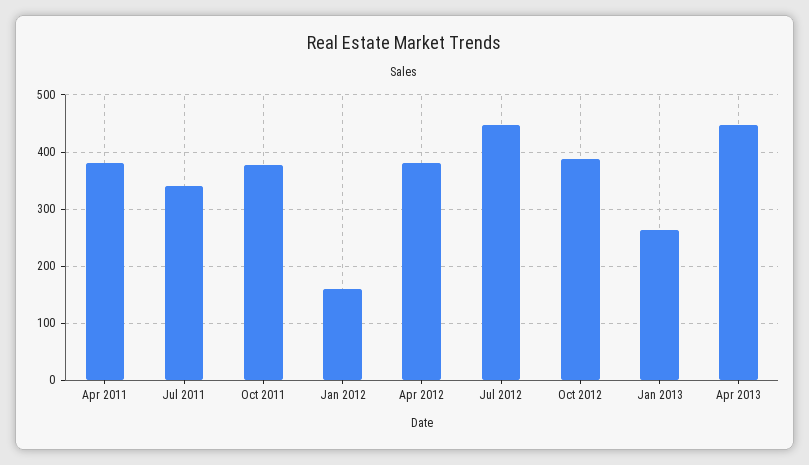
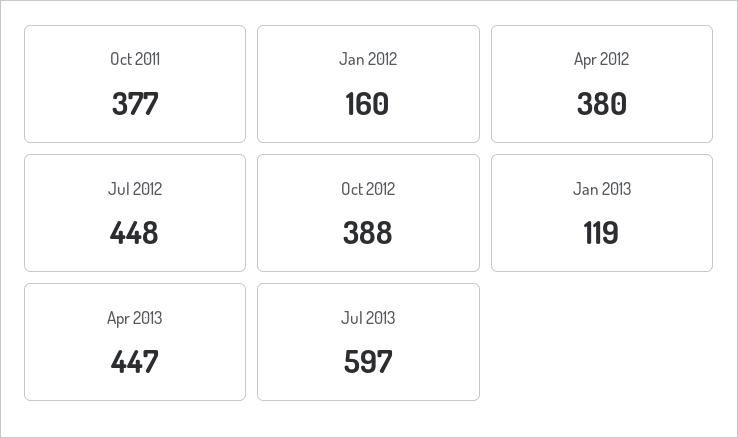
Apr 2011: 380 -> none
Jul 2011: 340 -> none
Jan 2013: 260 -> 119
Jul 2013: none -> 597

